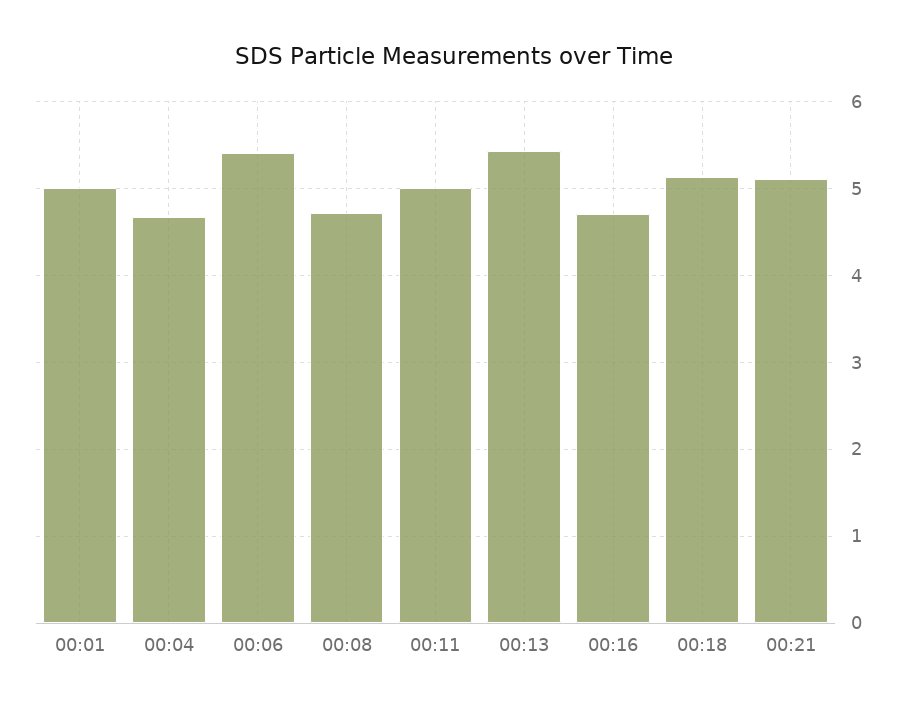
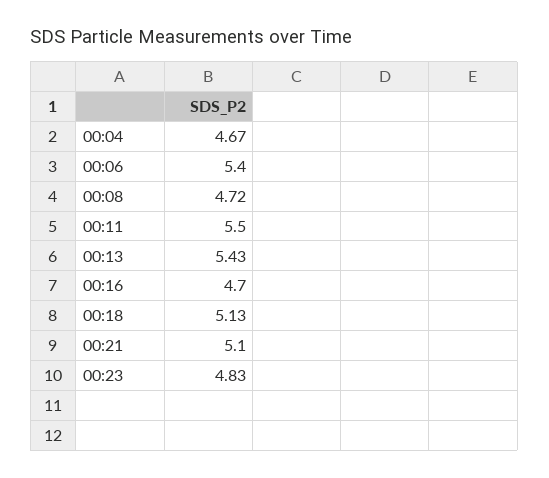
00:01: 5 -> none
00:11: 5 -> 5.5
00:23: none -> 4.83

